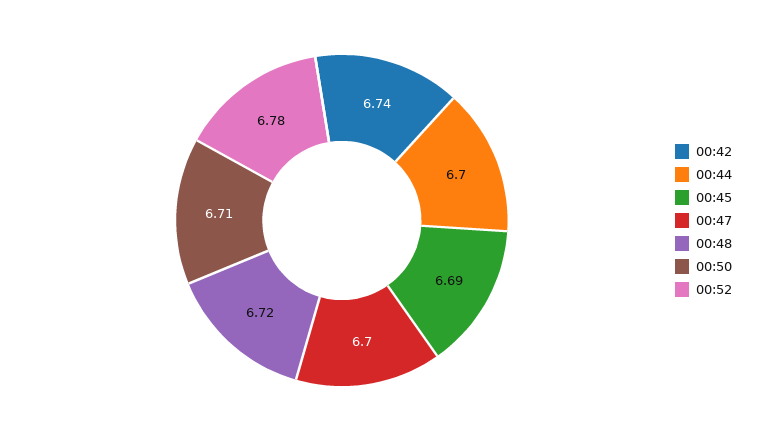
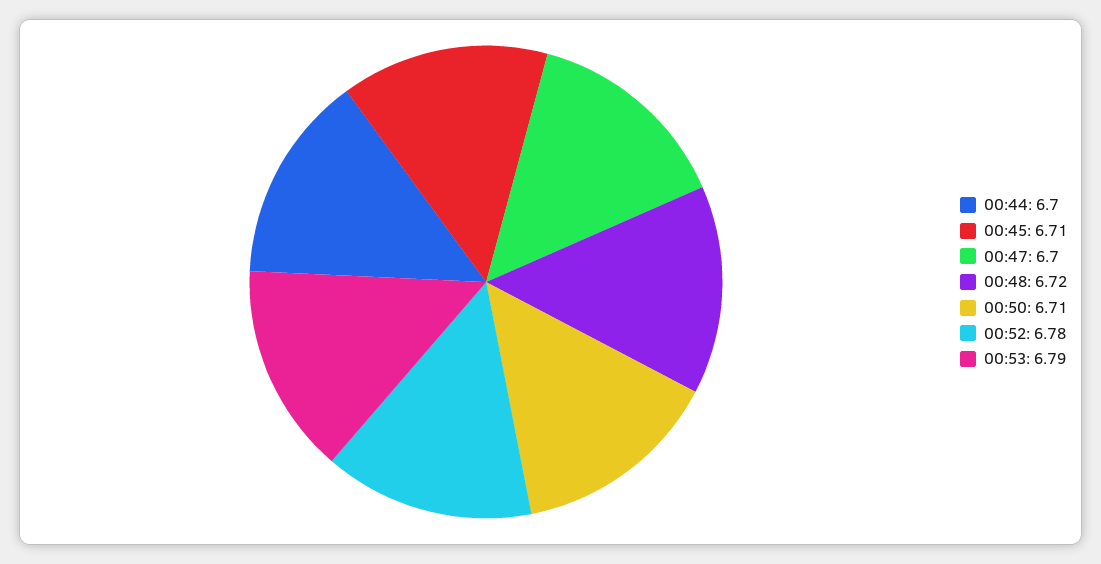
00:42: 6.74 -> none
00:45: 6.69 -> 6.71
00:53: none -> 6.79

